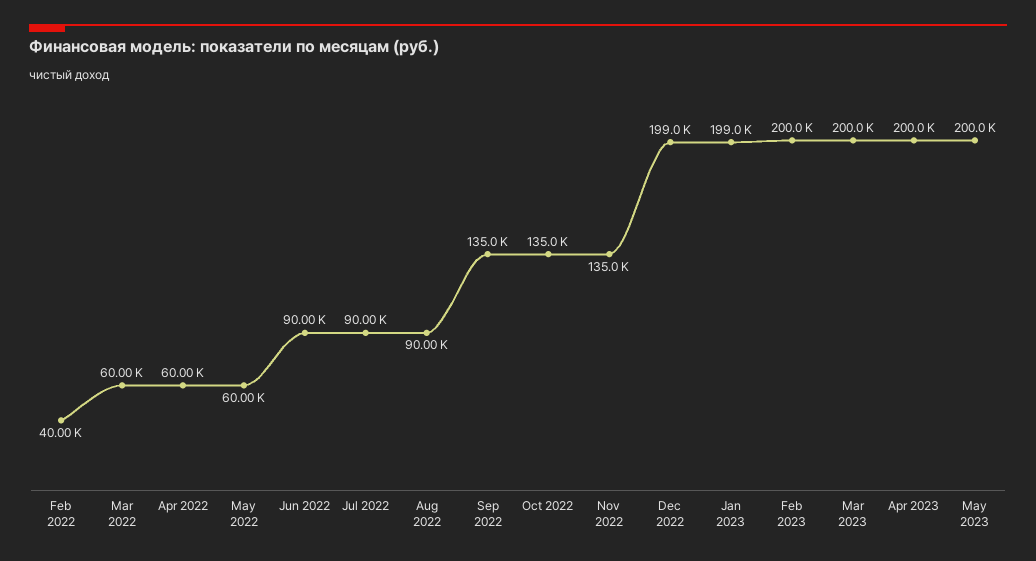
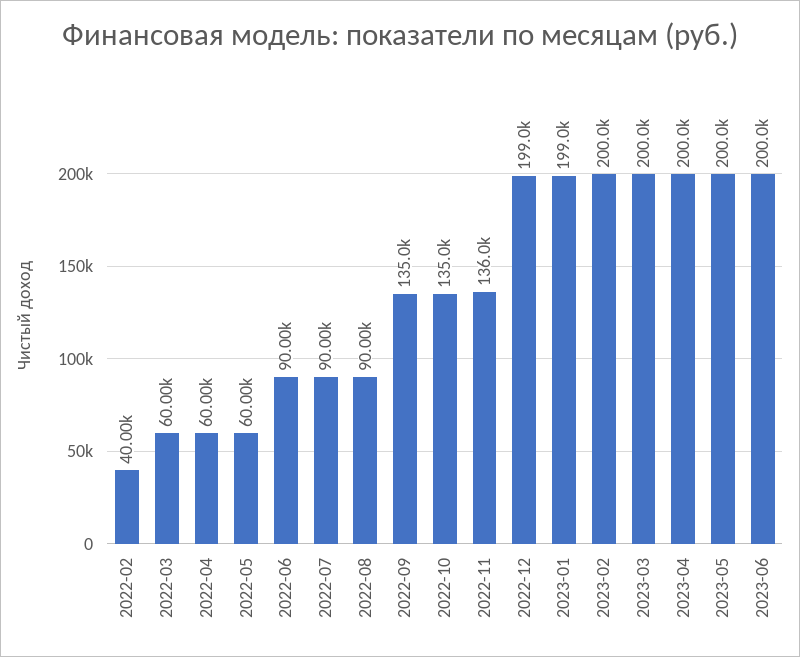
Nov 2022: 135000 -> 136000
2023-06: none -> 200000

